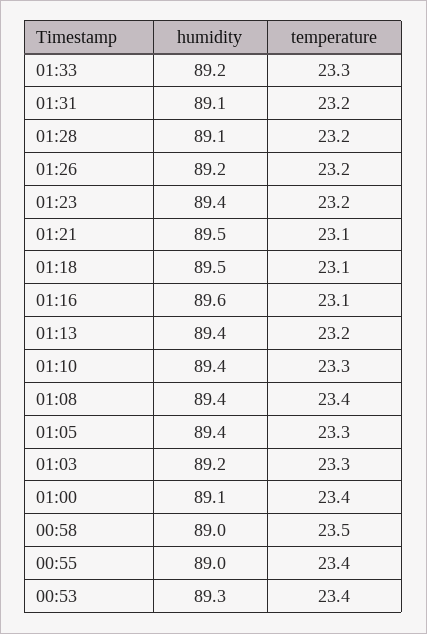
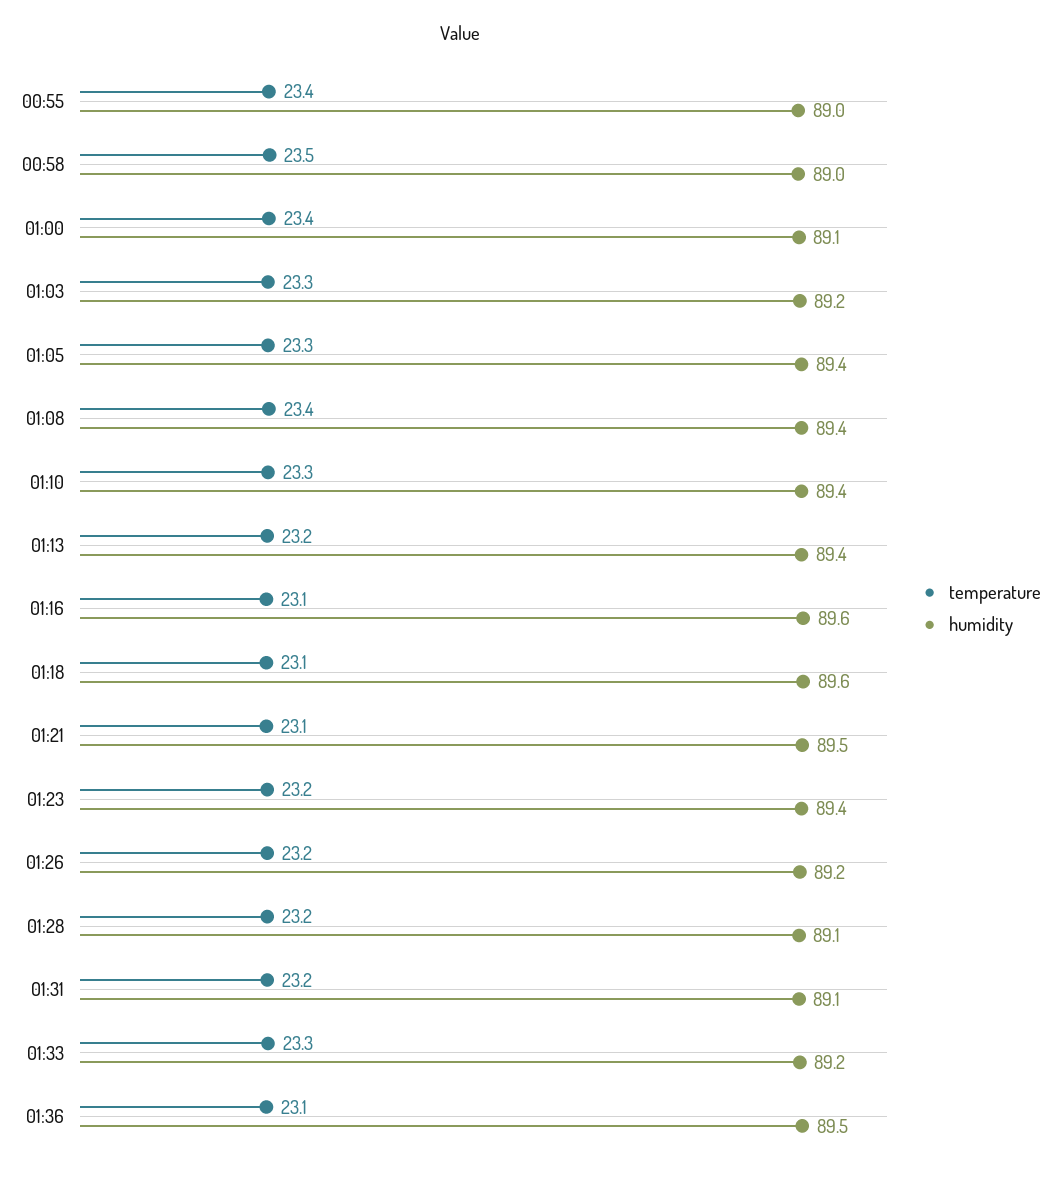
humidity, 01:18: 89.5 -> 89.6
humidity, 00:53: 89.3 -> none
temperature, 00:53: 23.4 -> none
temperature, 01:36: none -> 23.1
humidity, 01:36: none -> 89.5

